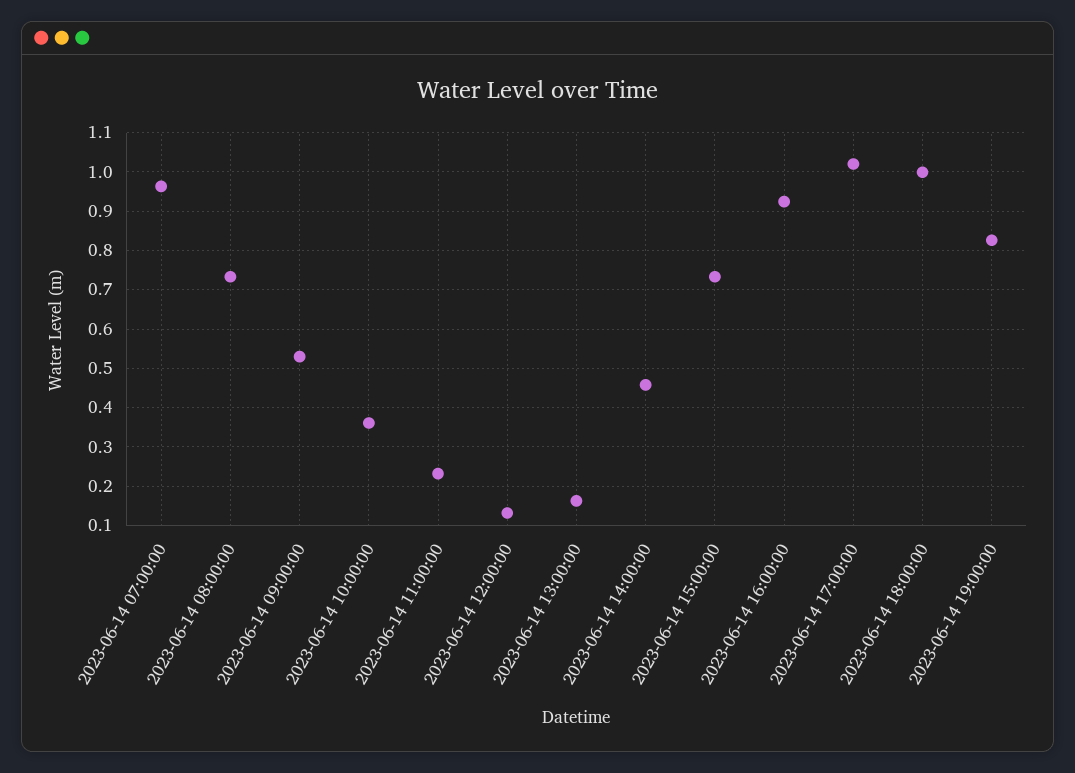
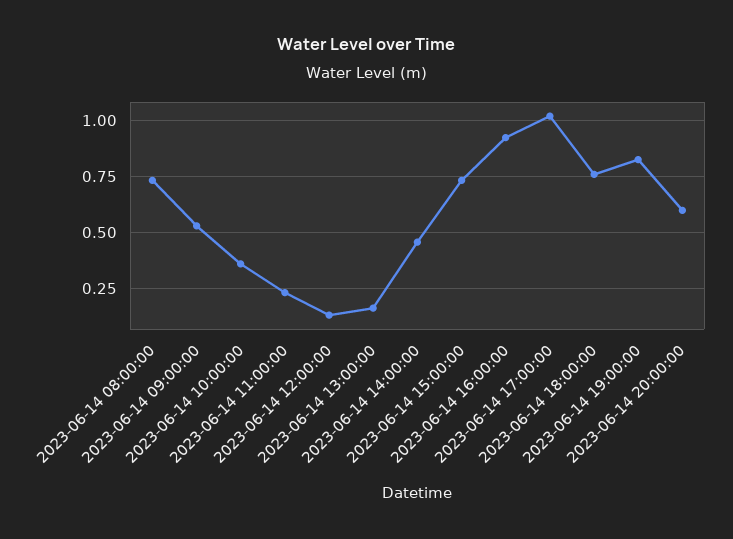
2023-06-14 07:00:00: 0.96 -> none
2023-06-14 18:00:00: 1 -> 0.75
2023-06-14 20:00:00: none -> 0.6

